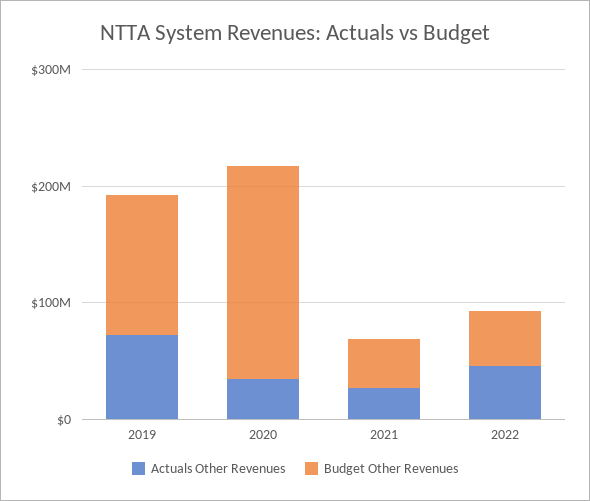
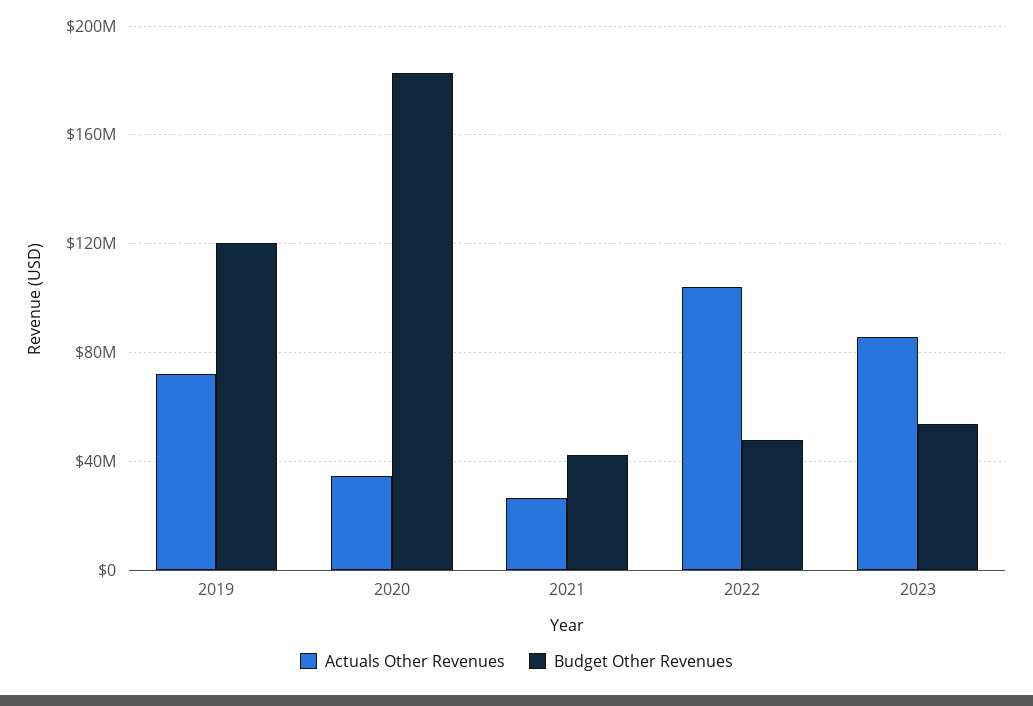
Actuals Other Revenues, 2022: 40000000 -> 105000000
Actuals Other Revenues, 2023: none -> 85000000
Budget Other Revenues, 2023: none -> 55000000

